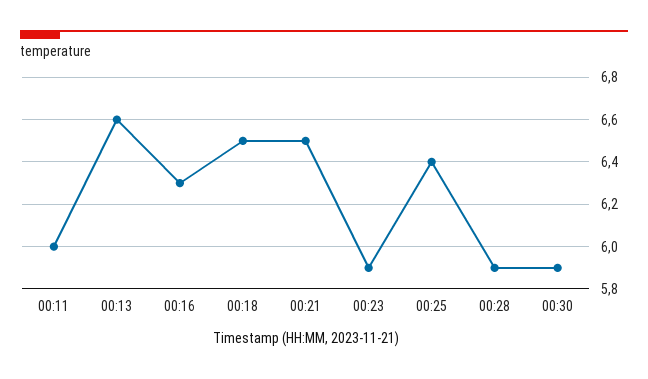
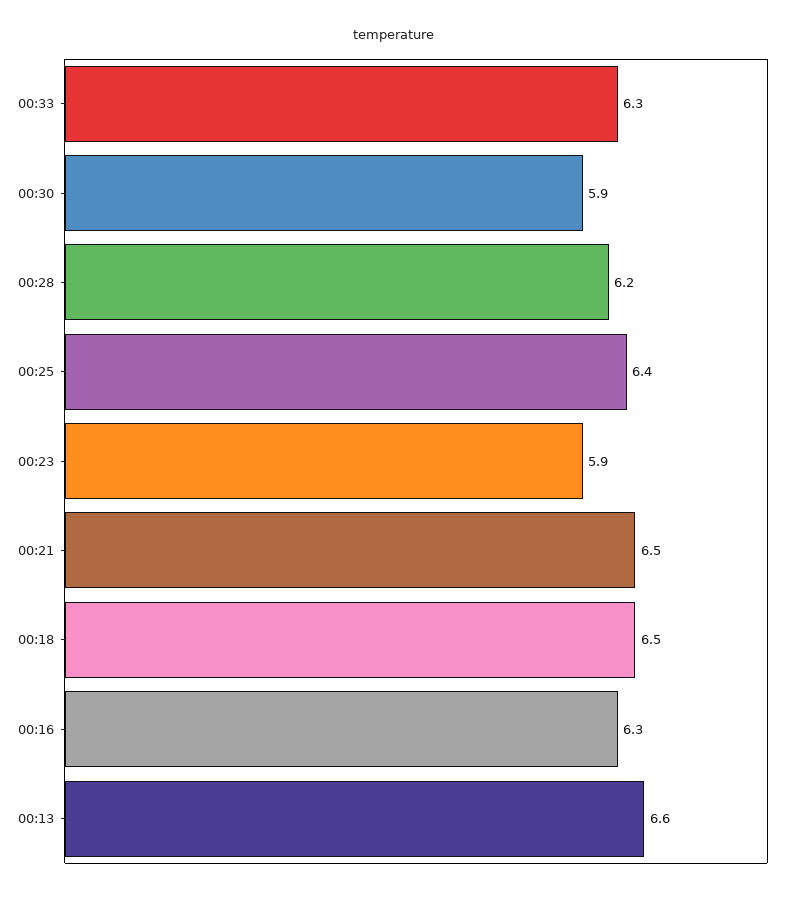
00:11: 6 -> none
00:28: 5.9 -> 6.2
00:33: none -> 6.3

